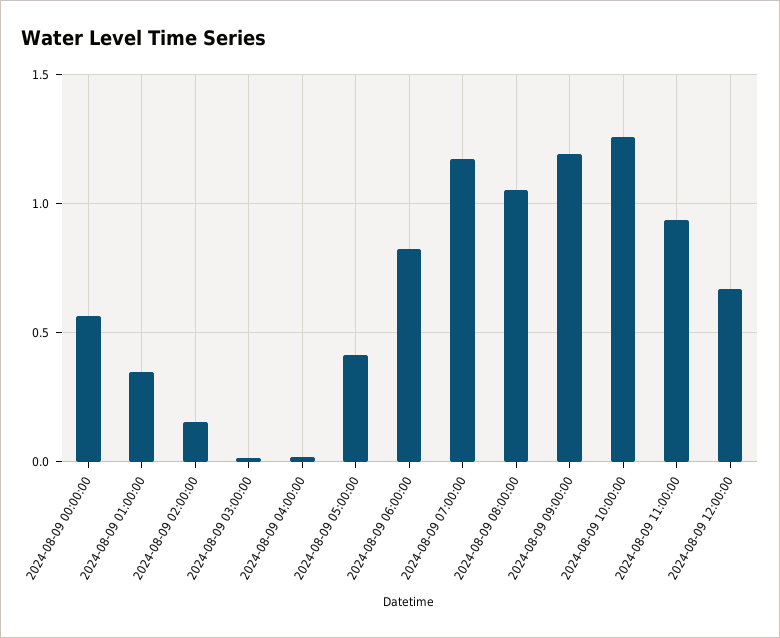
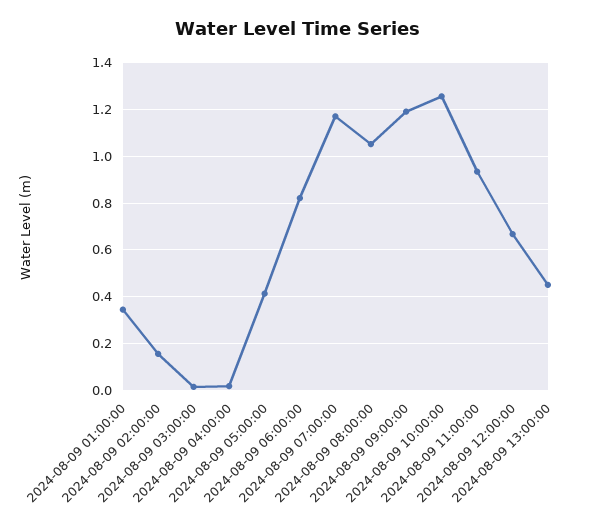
2024-08-09 00:00:00: 0.55 -> none
2024-08-09 13:00:00: none -> 0.45

